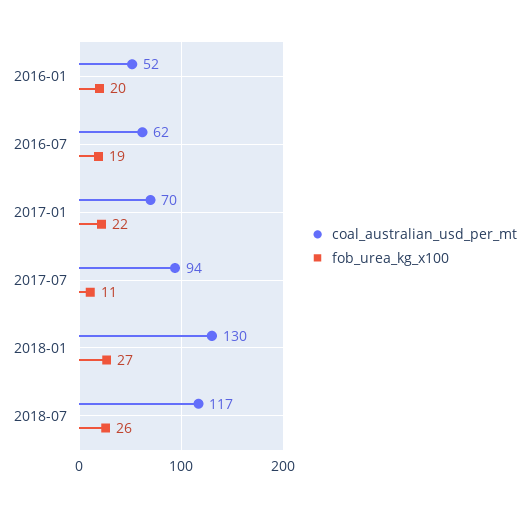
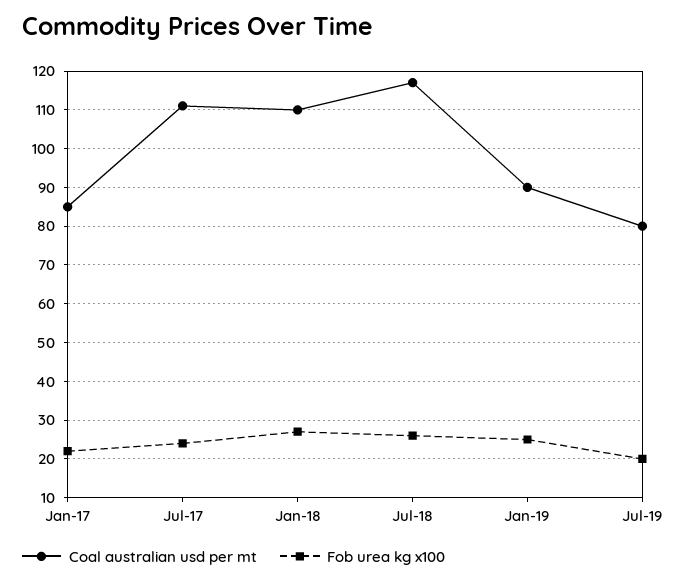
coal_australian_usd_per_mt, 2016-01: 52 -> none
fob_urea_kg_x100, 2016-01: 20 -> none
coal_australian_usd_per_mt, 2016-07: 62 -> none
fob_urea_kg_x100, 2016-07: 19 -> none
coal_australian_usd_per_mt, 2017-01: 70 -> 85
coal_australian_usd_per_mt, 2017-07: 94 -> 110
fob_urea_kg_x100, 2017-07: 11 -> 25
coal_australian_usd_per_mt, 2018-01: 130 -> 110
coal_australian_usd_per_mt, Jan-19: none -> 90
fob_urea_kg_x100, Jan-19: none -> 25
coal_australian_usd_per_mt, Jul-19: none -> 80
fob_urea_kg_x100, Jul-19: none -> 20

